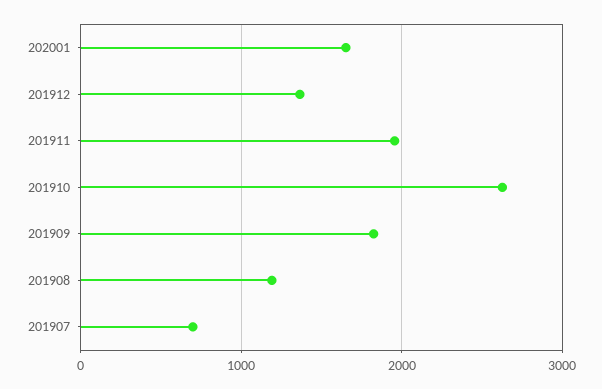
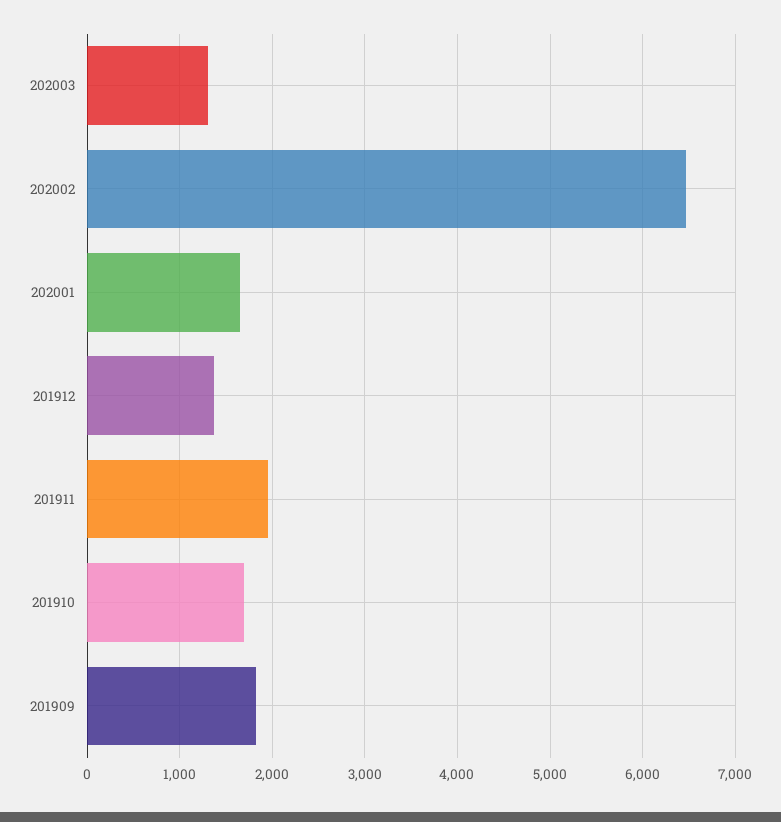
201910: 2600 -> 1700
201908: 1200 -> none
201907: 700 -> none
202003: none -> 1300
202002: none -> 6500

